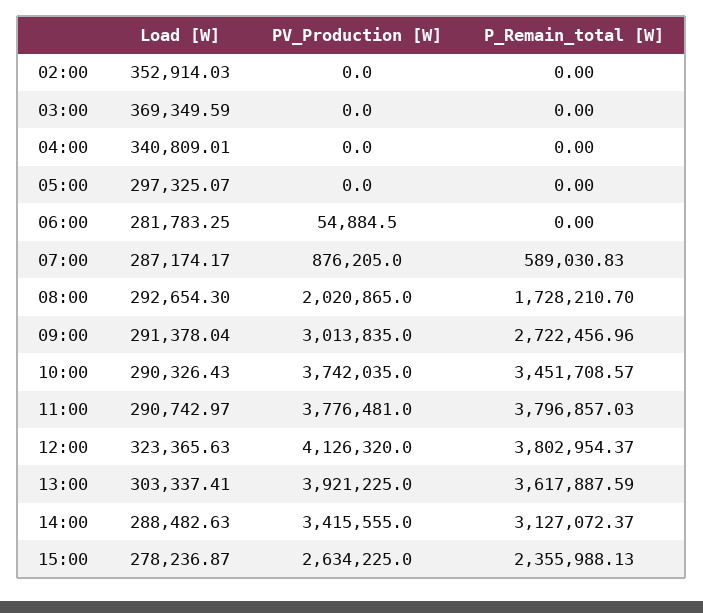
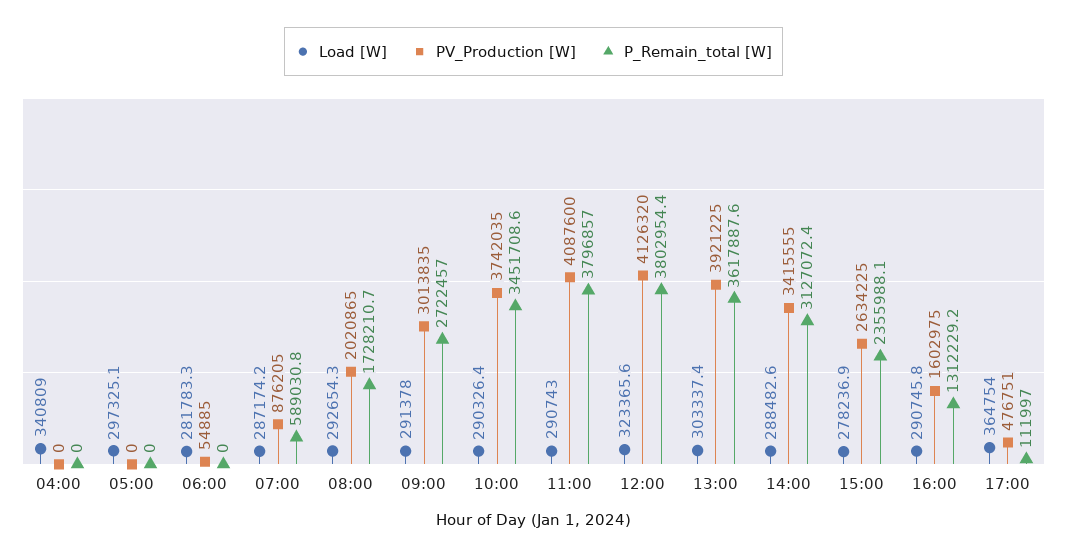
Load [W], 02:00: 352914.03 -> none
PV_Production [W], 02:00: 0 -> none
P_Remain_total [W], 02:00: 0 -> none
Load [W], 03:00: 369349.59 -> none
PV_Production [W], 03:00: 0 -> none
P_Remain_total [W], 03:00: 0 -> none
PV_Production [W], 11:00: 3776481 -> 4087600
Load [W], 16:00: none -> 290745.8
PV_Production [W], 16:00: none -> 1602975
P_Remain_total [W], 16:00: none -> 1312229.2
Load [W], 17:00: none -> 364754
PV_Production [W], 17:00: none -> 476751
P_Remain_total [W], 17:00: none -> 111997

